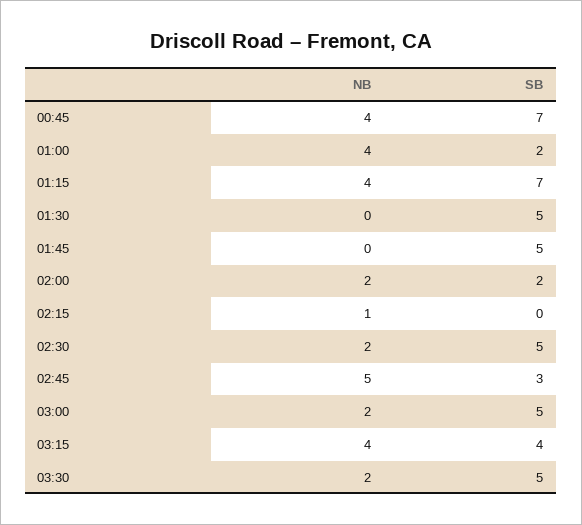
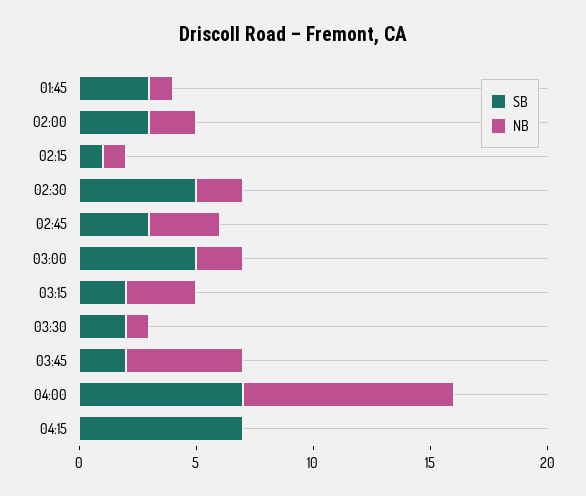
NB, 00:45: 4 -> none
SB, 00:45: 7 -> none
NB, 01:00: 4 -> none
SB, 01:00: 2 -> none
NB, 01:15: 4 -> none
SB, 01:15: 7 -> none
NB, 01:30: 0 -> none
SB, 01:30: 5 -> none
NB, 01:45: 0 -> 1
SB, 01:45: 5 -> 3
SB, 02:00: 2 -> 3
SB, 02:15: 0 -> 1
NB, 02:45: 5 -> 3
NB, 03:15: 4 -> 3
SB, 03:15: 4 -> 2
NB, 03:30: 2 -> 1
SB, 03:30: 5 -> 2
SB, 03:45: none -> 2
NB, 03:45: none -> 5
SB, 04:00: none -> 7
NB, 04:00: none -> 9
SB, 04:15: none -> 7
NB, 04:15: none -> 0

